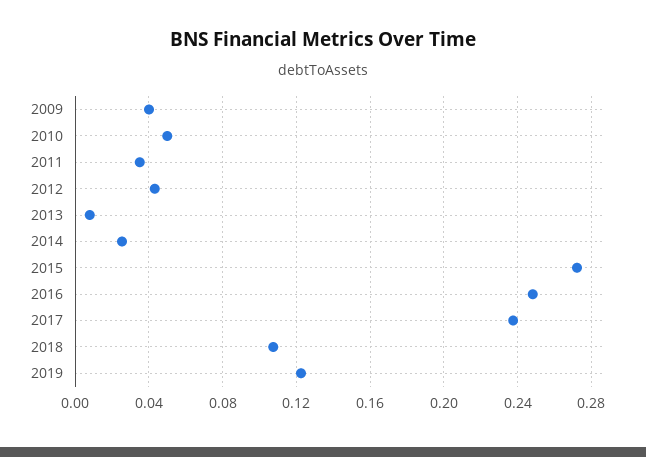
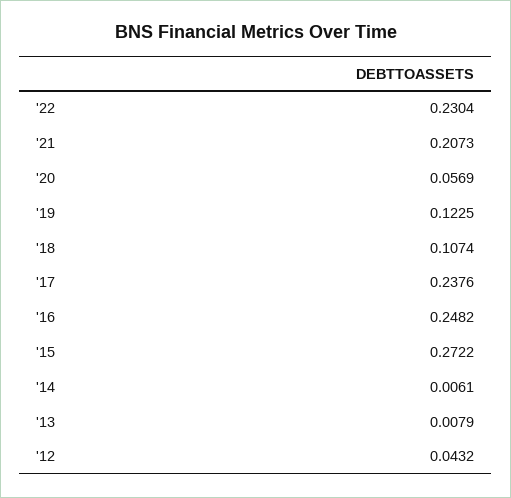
2009: 0.04 -> none
2010: 0.05 -> none
2011: 0.035 -> none
2014: 0.025 -> 0.0061
'22: none -> 0.2304
'21: none -> 0.2073
'20: none -> 0.0569

